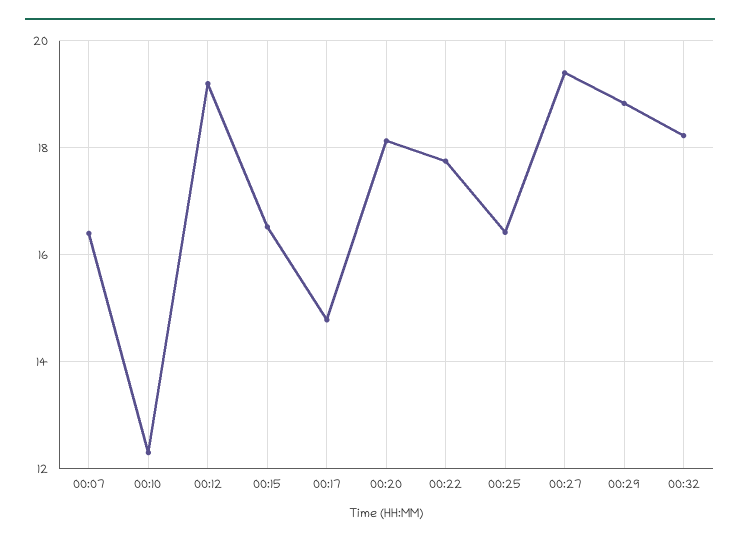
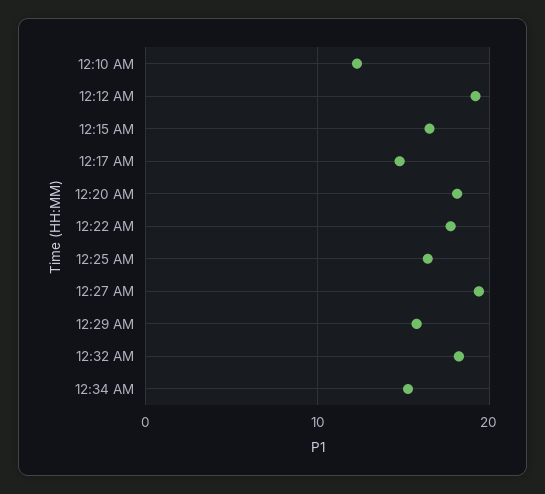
00:07: 16.4 -> none
00:29: 18.8 -> 16
12:34 AM: none -> 15

